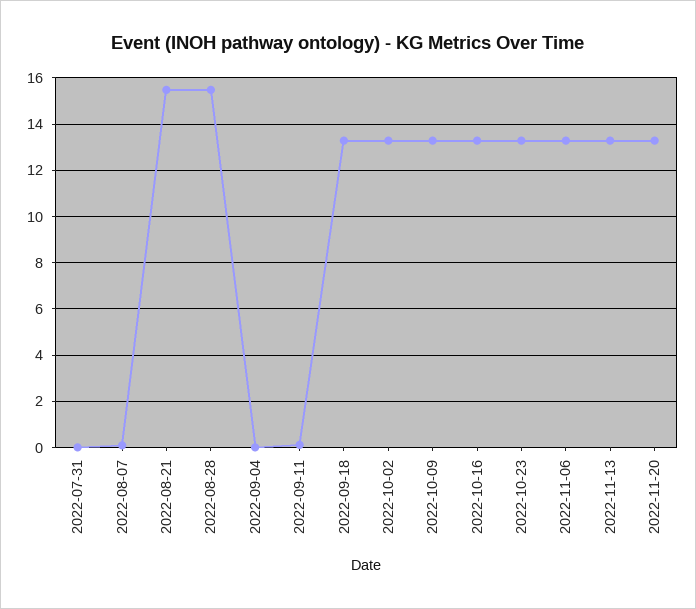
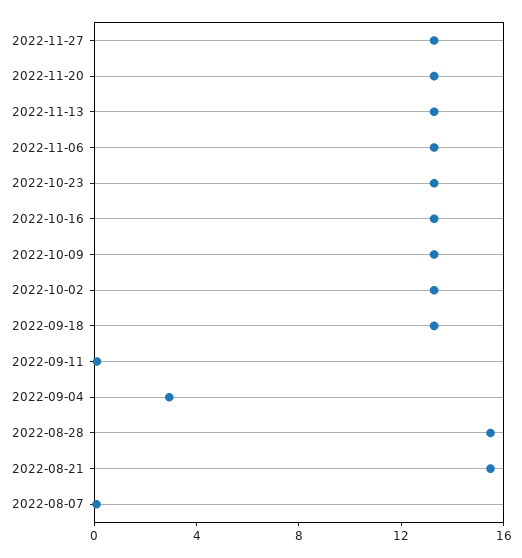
2022-07-31: 0 -> none
2022-09-04: 0 -> 3
2022-11-27: none -> 13

